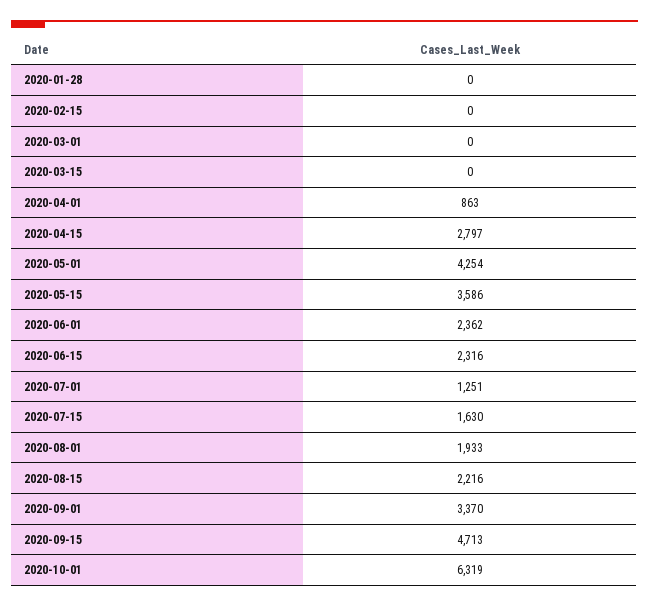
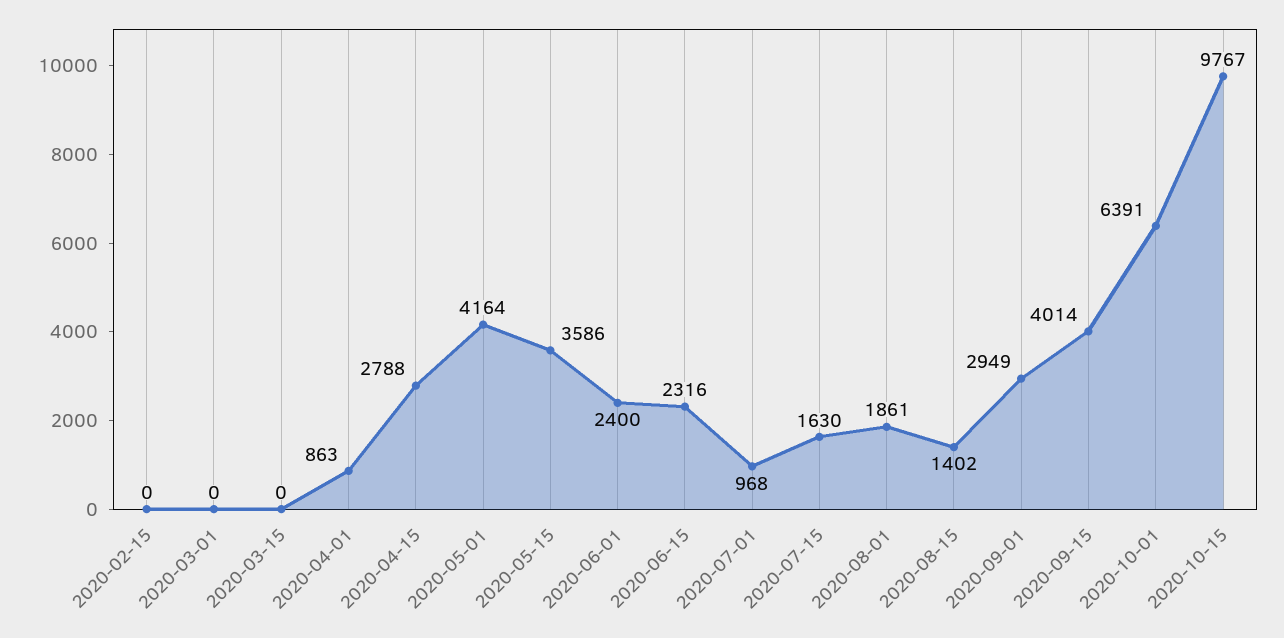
2020-01-28: 0 -> none
2020-04-15: 2797 -> 2788
2020-05-01: 4254 -> 4164
2020-06-01: 2362 -> 2400
2020-07-01: 1251 -> 968
2020-08-01: 1933 -> 1861
2020-08-15: 2216 -> 1402
2020-09-01: 3370 -> 2949
2020-09-15: 4713 -> 4014
2020-10-01: 6319 -> 6391
2020-10-15: none -> 9767

